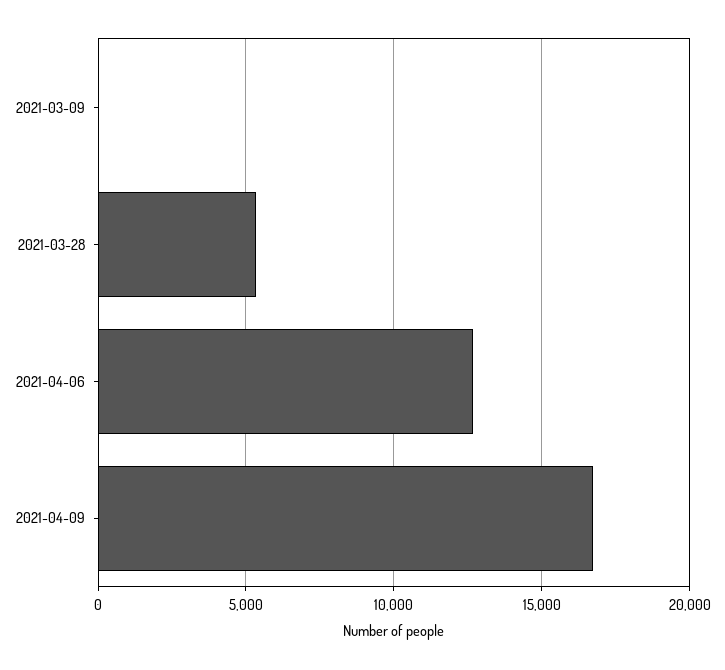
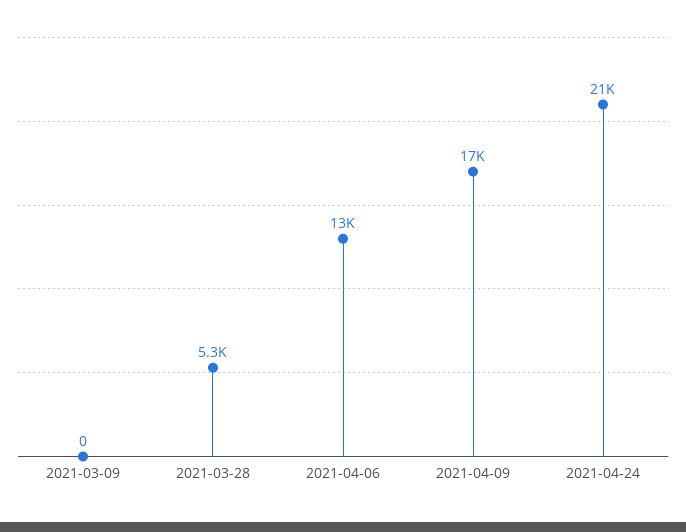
2021-04-24: none -> 21000

